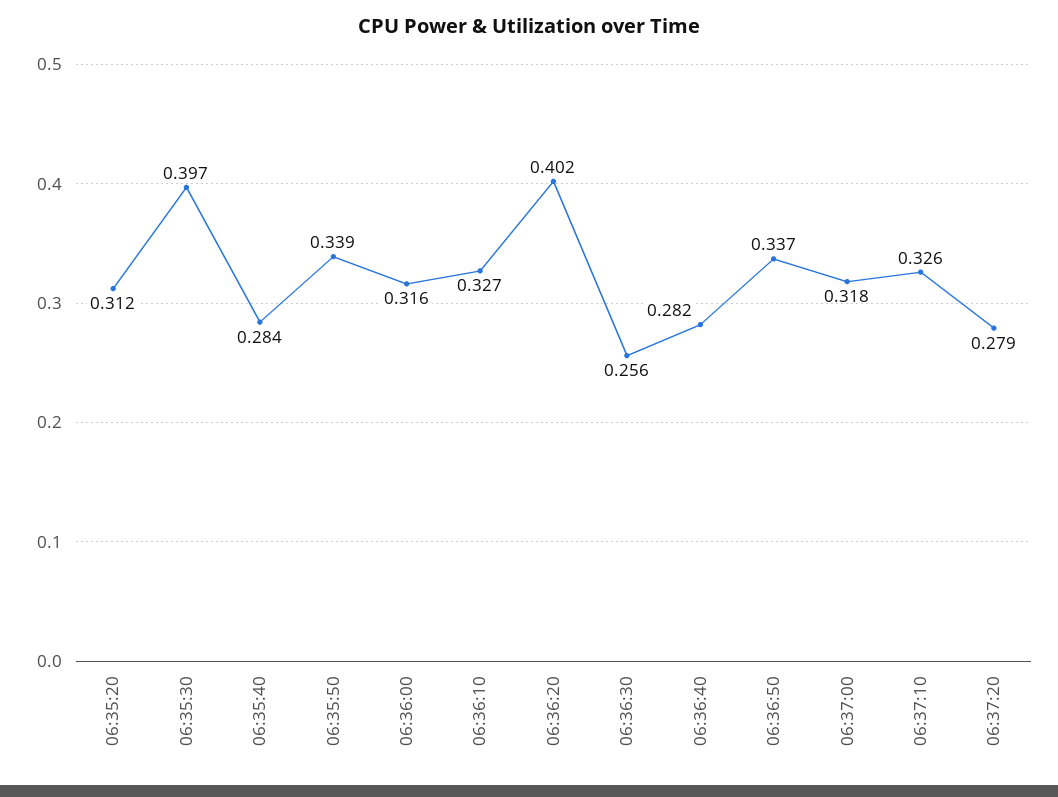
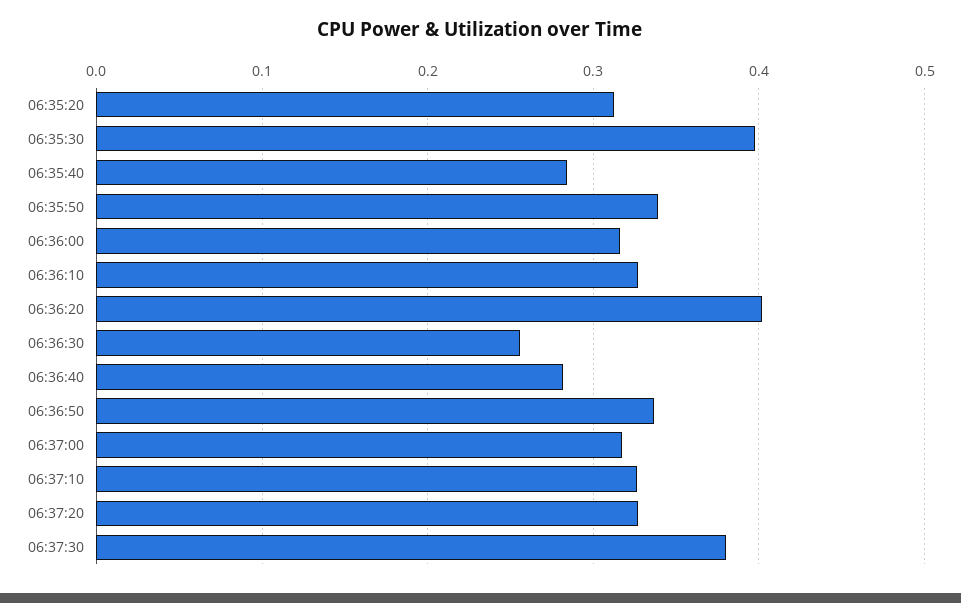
06:37:20: 0.279 -> 0.33
06:37:30: none -> 0.38

